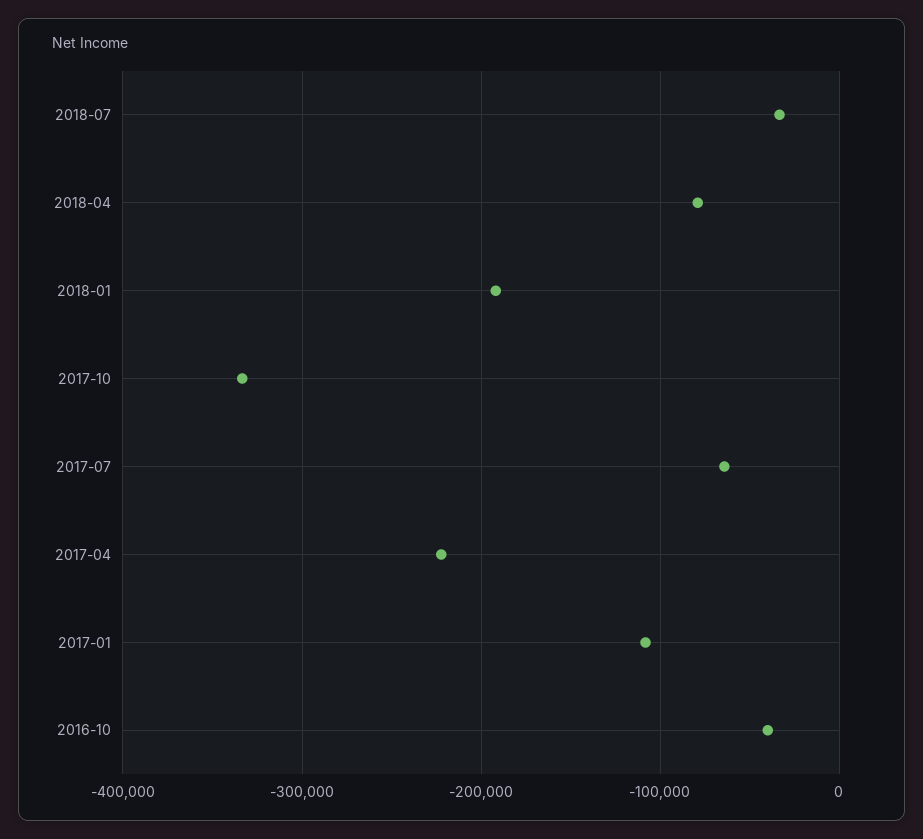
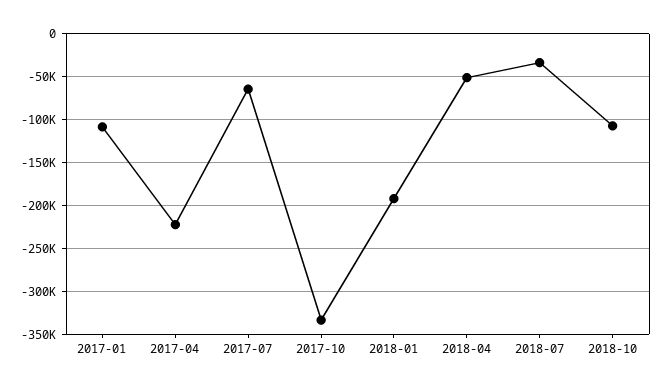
2018-04: -80000 -> -50000
2016-10: -40000 -> none
2018-10: none -> -110000

